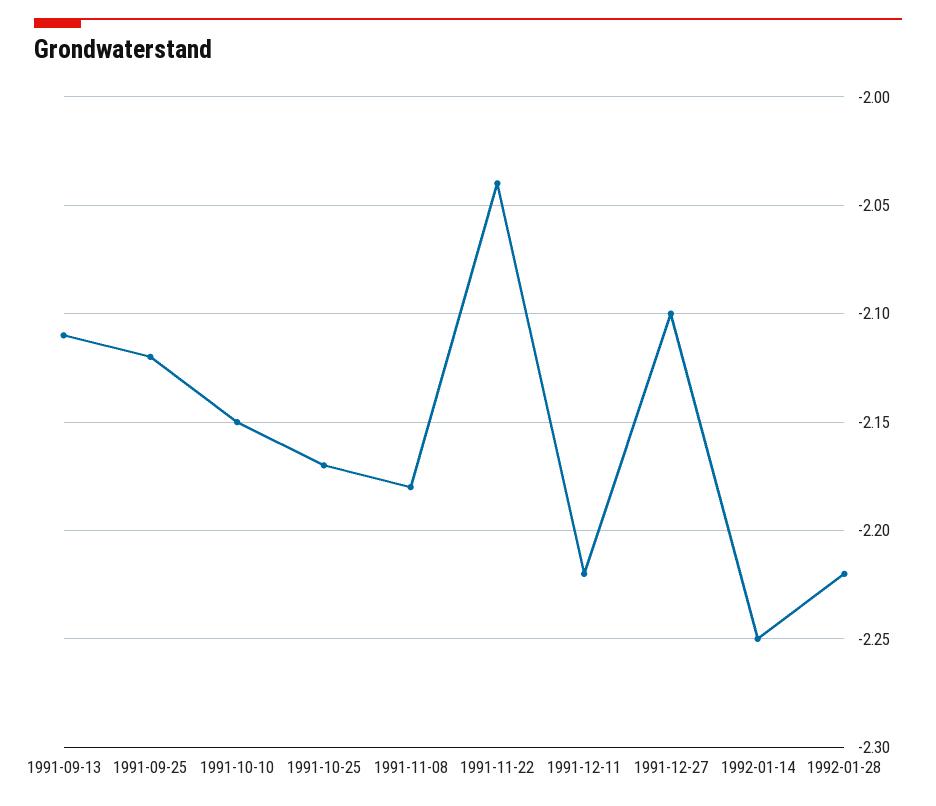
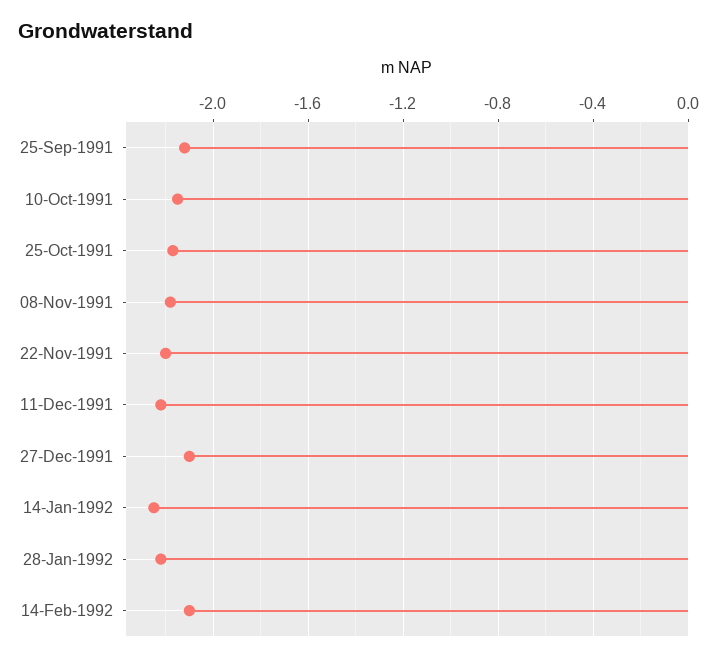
1991-09-13: -2.11 -> none
1991-11-22: -2.04 -> -2.2
14-Feb-1992: none -> -2.1

